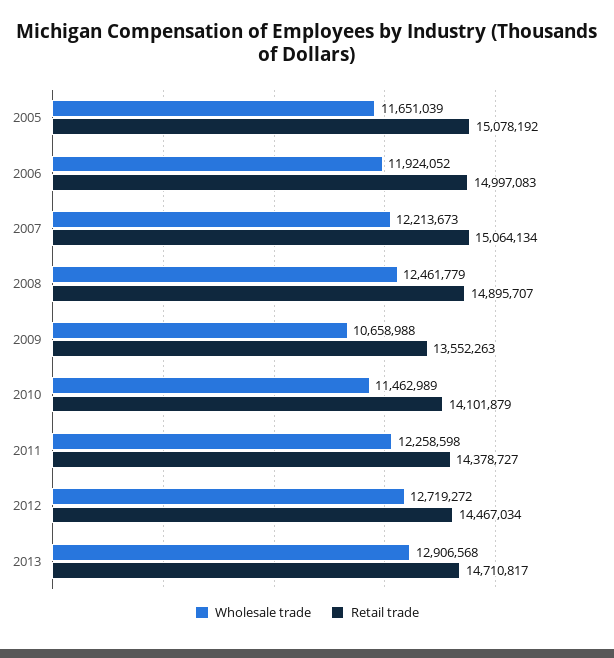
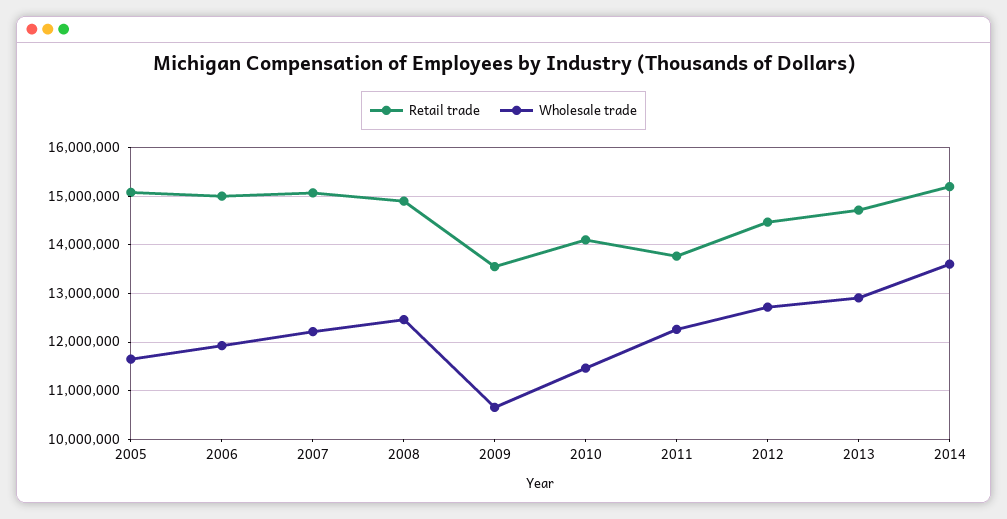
Retail trade, 2011: 14378727 -> 13800000
Retail trade, 2014: none -> 15200000
Wholesale trade, 2014: none -> 13600000

